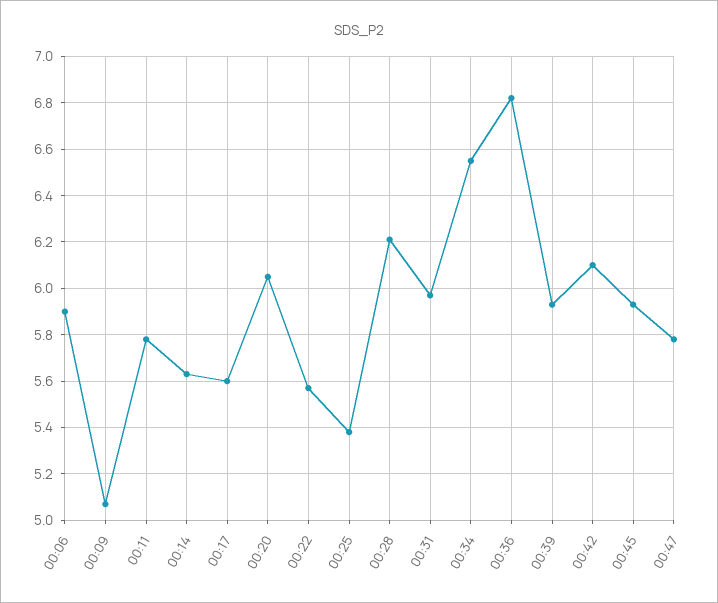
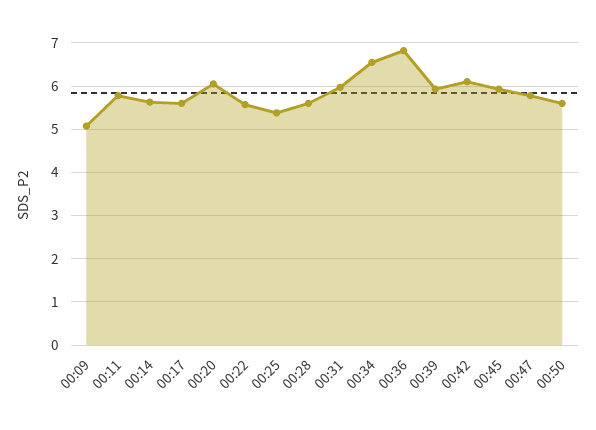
00:06: 5.9 -> none
00:28: 6.2 -> 5.6
00:50: none -> 5.6

